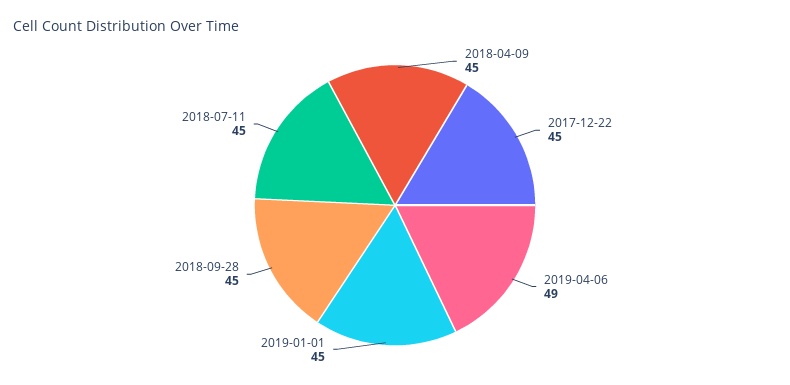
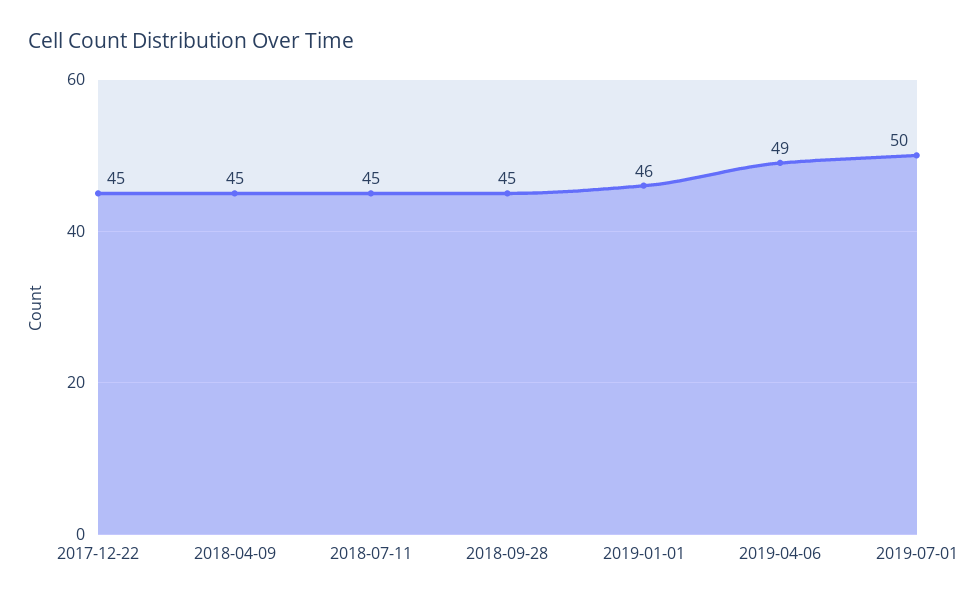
2019-01-01: 45 -> 46
2019-07-01: none -> 50

